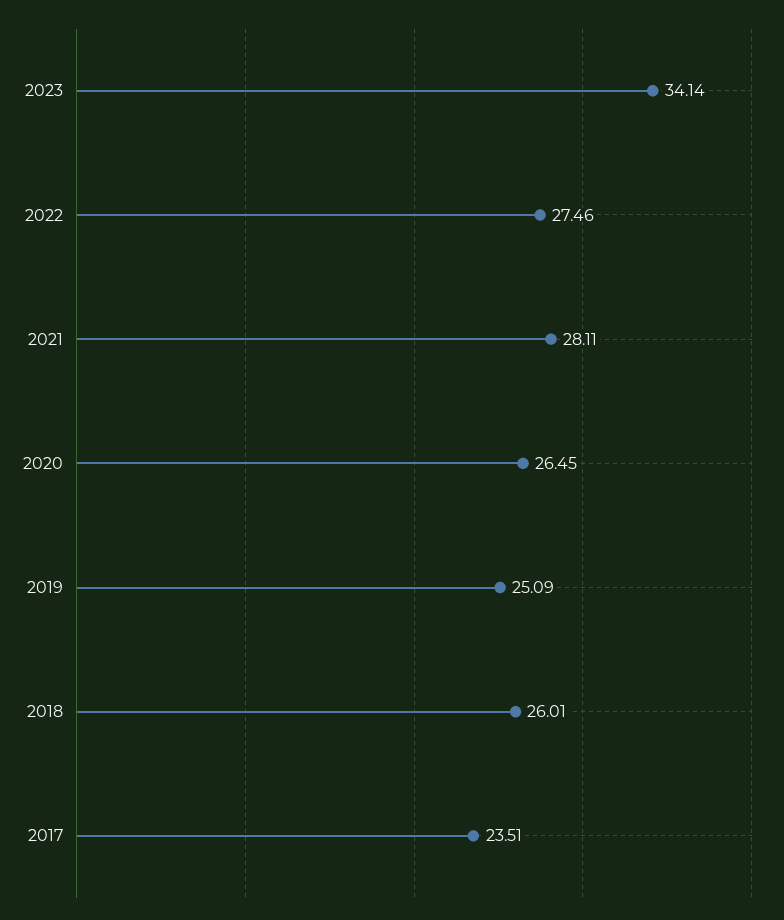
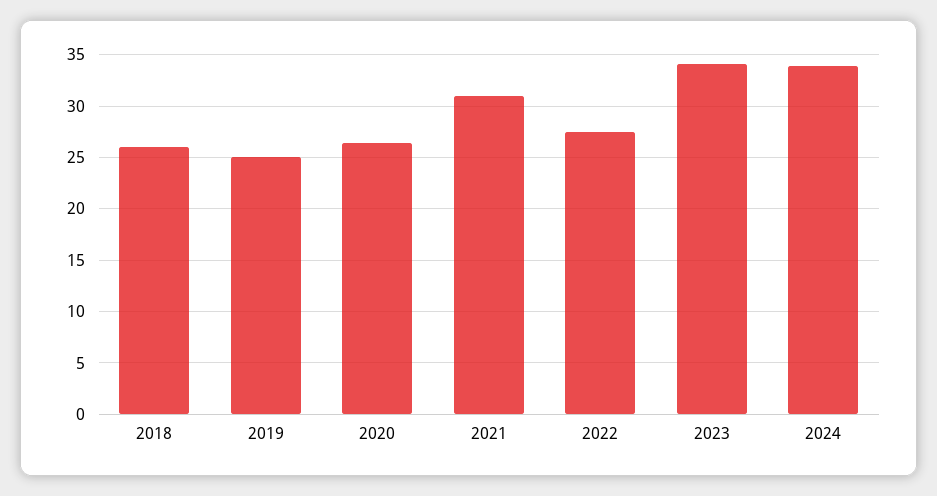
2021: 28.11 -> 31
2017: 23.51 -> none
2024: none -> 34

